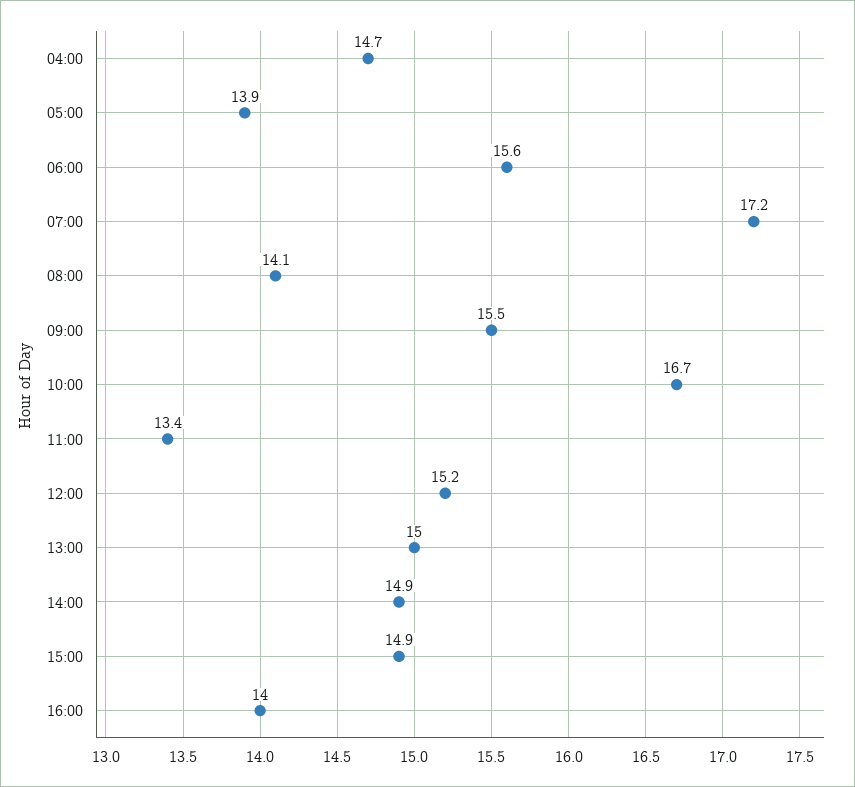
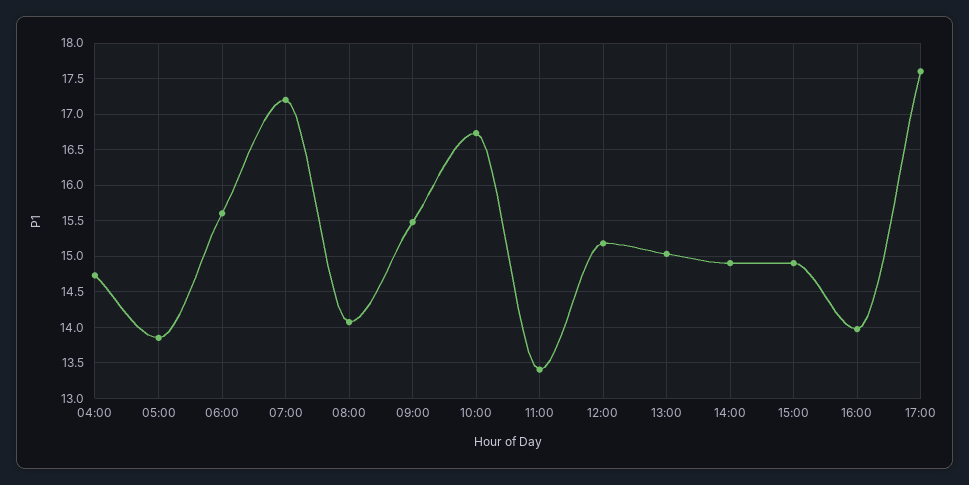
17:00: none -> 17.6

